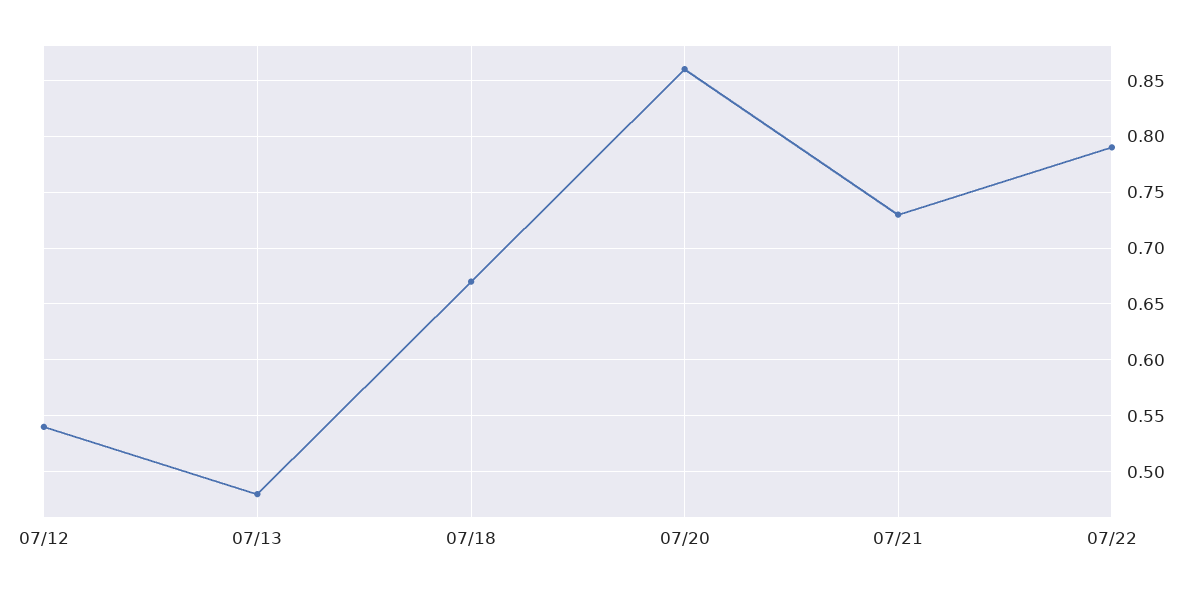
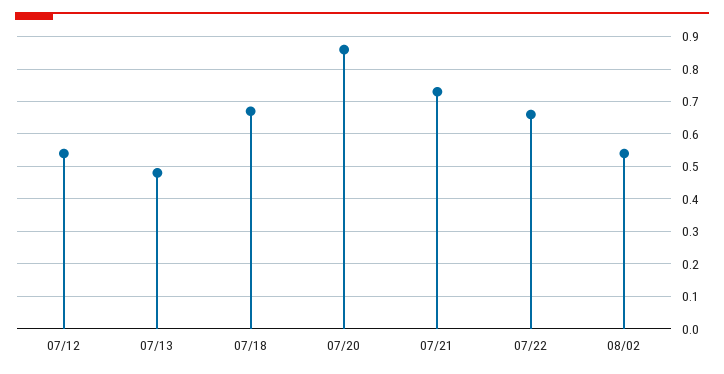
07/22: 0.79 -> 0.65
08/02: none -> 0.55

